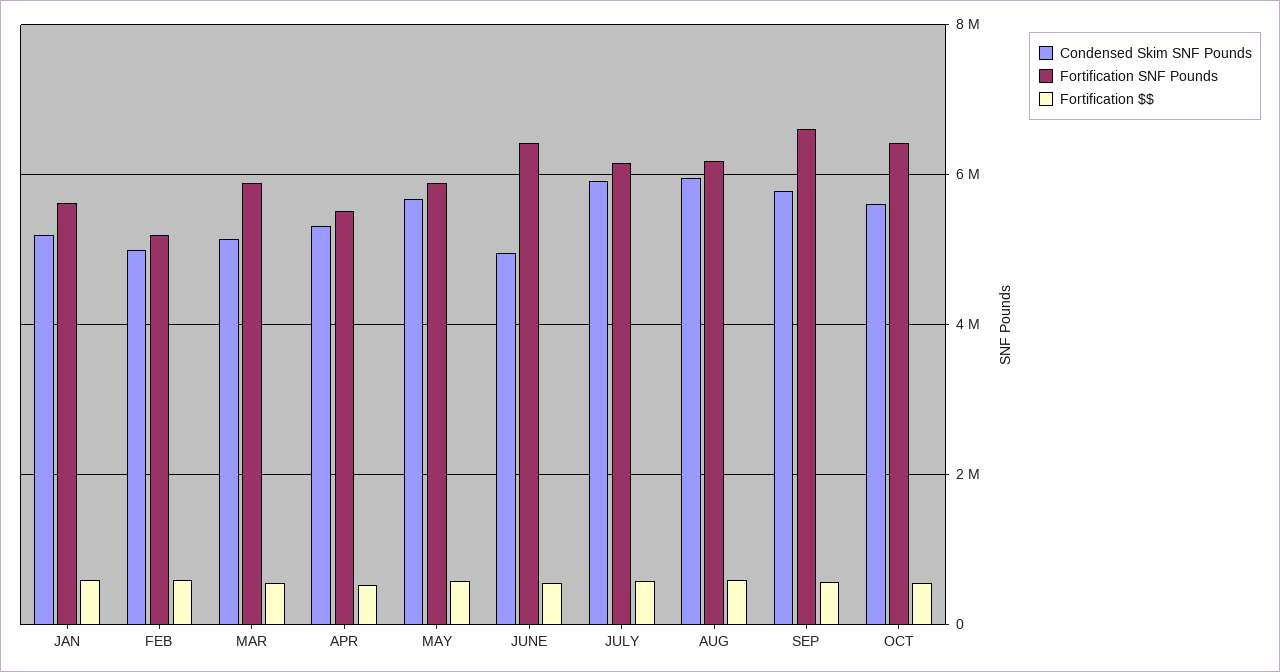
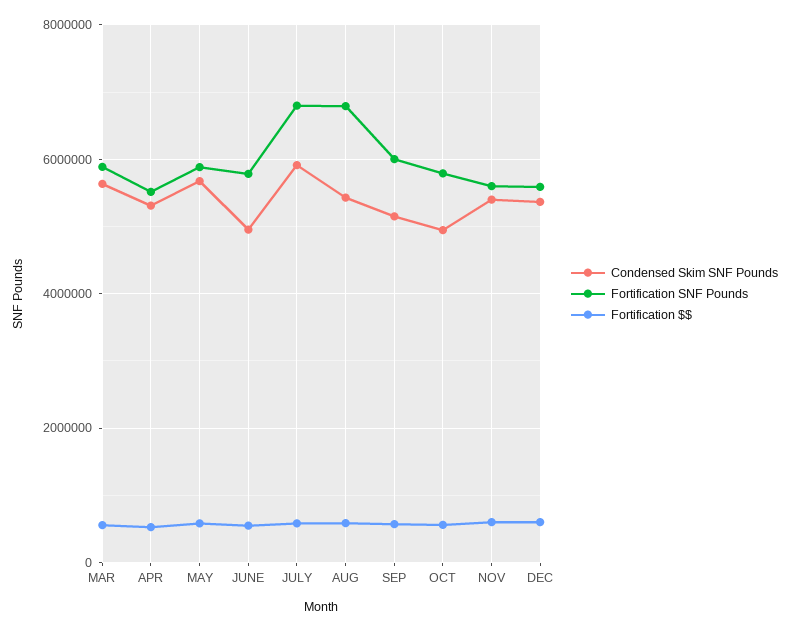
Condensed Skim SNF Pounds, JAN: 5200000 -> none
Fortification SNF Pounds, JAN: 5600000 -> none
Fortification $$, JAN: 600000 -> none
Condensed Skim SNF Pounds, FEB: 5000000 -> none
Fortification SNF Pounds, FEB: 5200000 -> none
Fortification $$, FEB: 600000 -> none
Condensed Skim SNF Pounds, MAR: 5200000 -> 5600000
Fortification SNF Pounds, JUNE: 6400000 -> 5800000
Fortification SNF Pounds, JULY: 6200000 -> 6800000
Condensed Skim SNF Pounds, AUG: 6000000 -> 5400000
Fortification SNF Pounds, AUG: 6200000 -> 6800000
Condensed Skim SNF Pounds, SEP: 5800000 -> 5200000
Fortification SNF Pounds, SEP: 6600000 -> 6000000
Condensed Skim SNF Pounds, OCT: 5600000 -> 5000000
Fortification SNF Pounds, OCT: 6400000 -> 5800000
Condensed Skim SNF Pounds, NOV: none -> 5400000
Fortification SNF Pounds, NOV: none -> 5600000
Fortification $$, NOV: none -> 600000
Condensed Skim SNF Pounds, DEC: none -> 5400000
Fortification SNF Pounds, DEC: none -> 5600000
Fortification $$, DEC: none -> 600000

